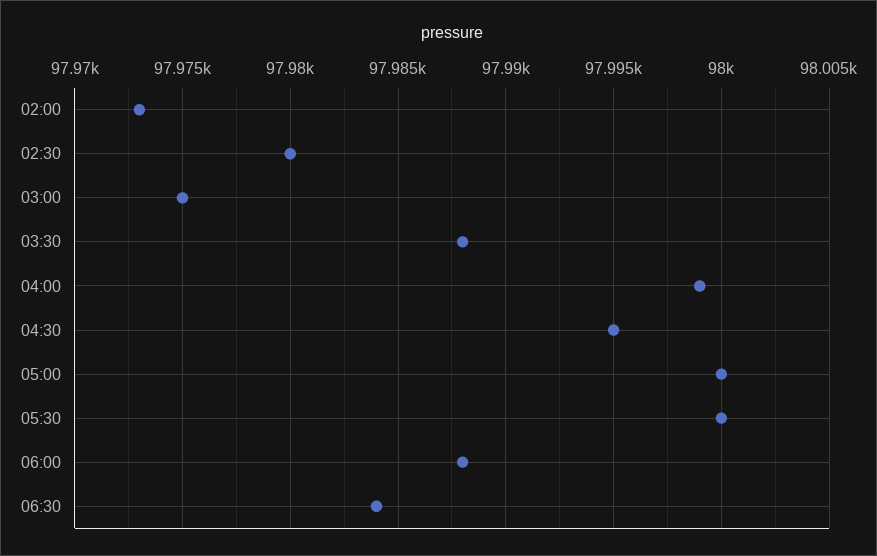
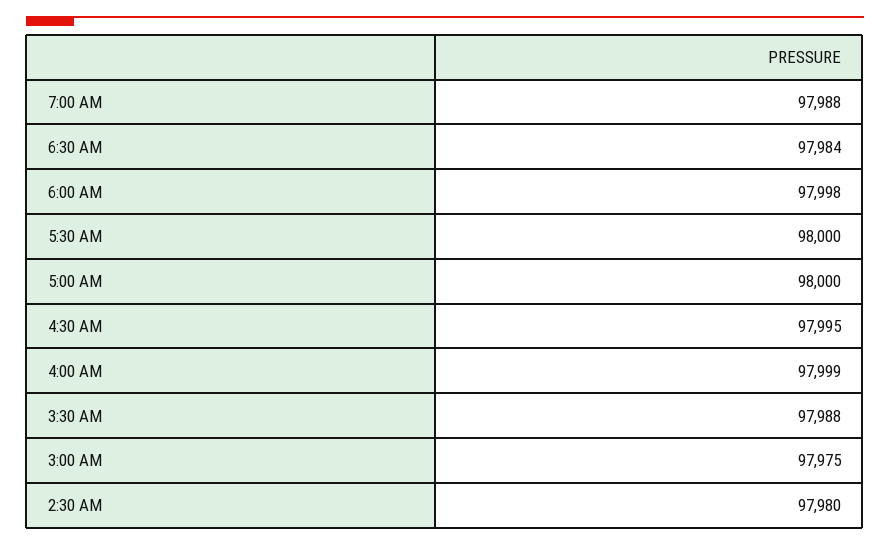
02:00: 97973 -> none
06:00: 97988 -> 97998
7:00 AM: none -> 97988

